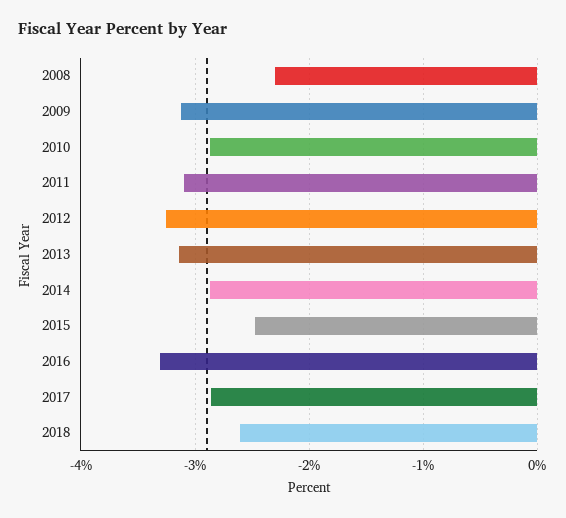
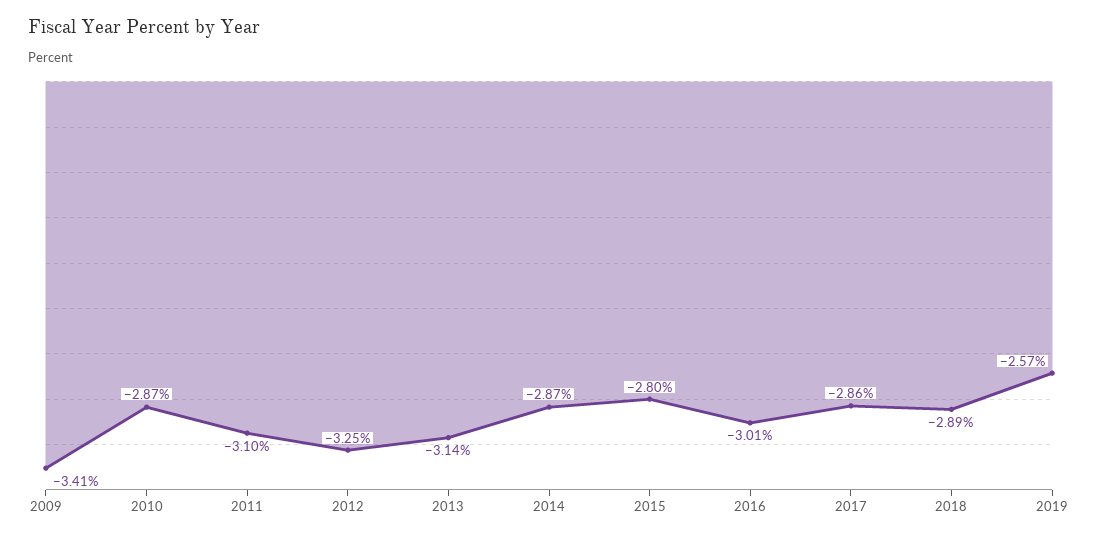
2008: -2.3 -> none
2009: -3.1 -> -3.41
2015: -2.5 -> -2.8
2016: -3.3 -> -3.01
2018: -2.6 -> -2.89
2019: none -> -2.57

